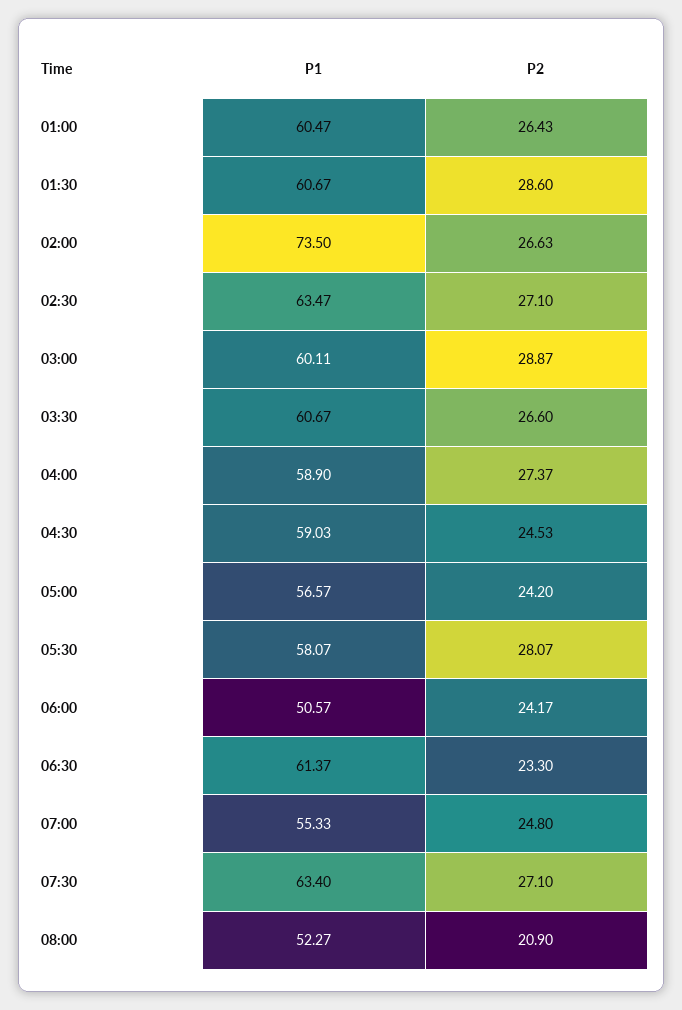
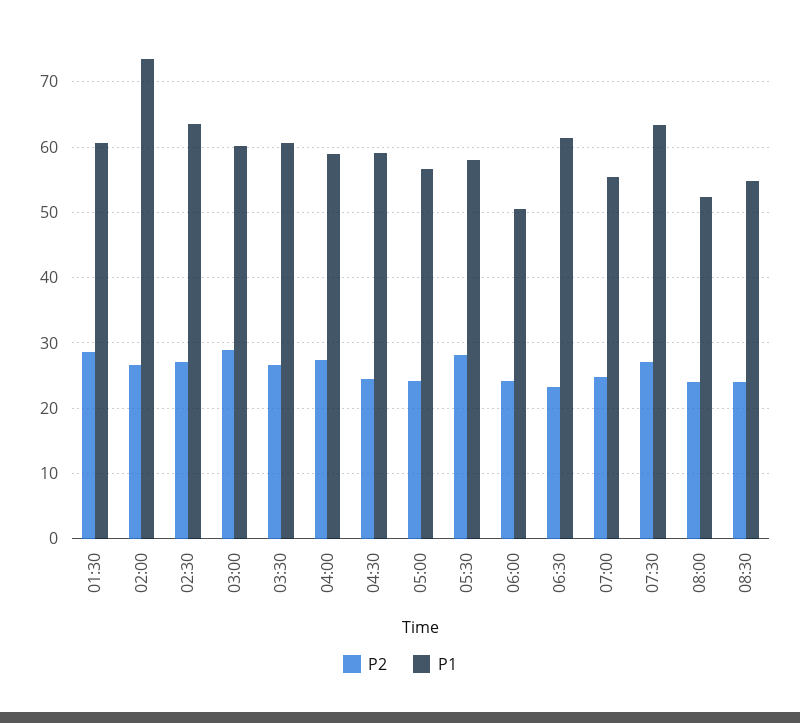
P1, 01:00: 60.47 -> none
P2, 01:00: 26.43 -> none
P2, 08:00: 20.9 -> 24
P2, 08:30: none -> 24
P1, 08:30: none -> 55

